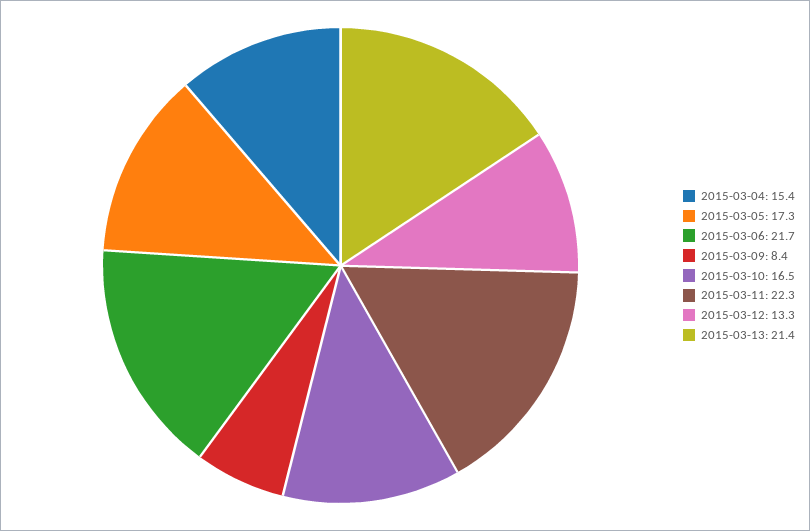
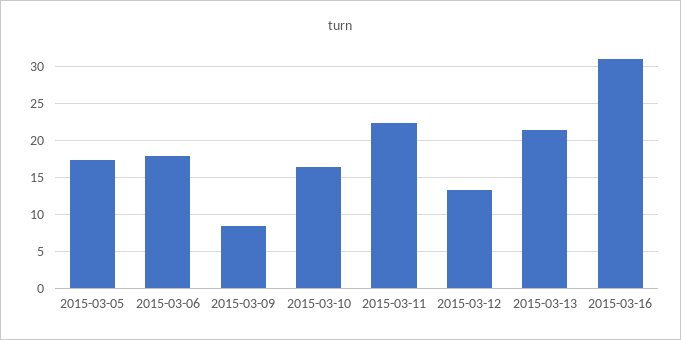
2015-03-04: 15.4 -> none
2015-03-06: 21.7 -> 18
2015-03-16: none -> 31

